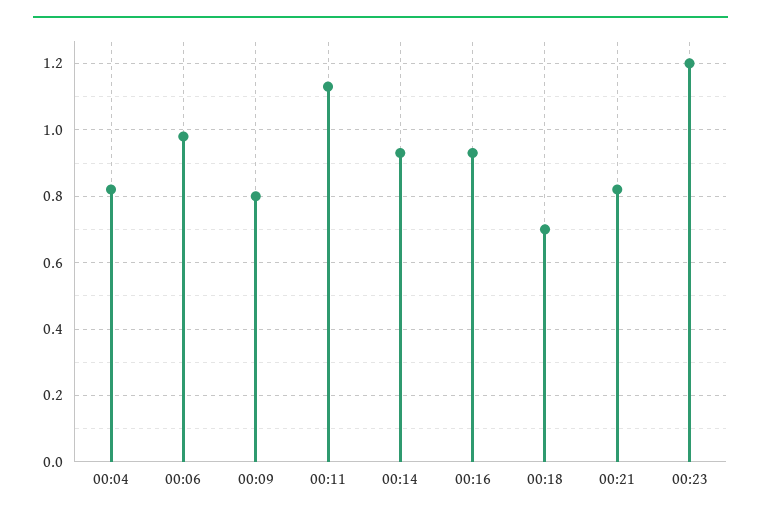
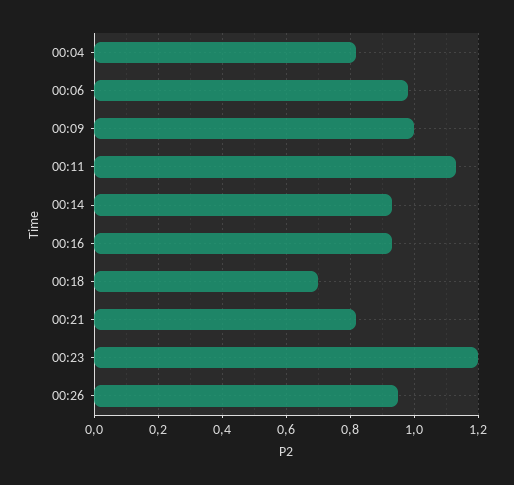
00:09: 0.8 -> 1
00:26: none -> 0.95

